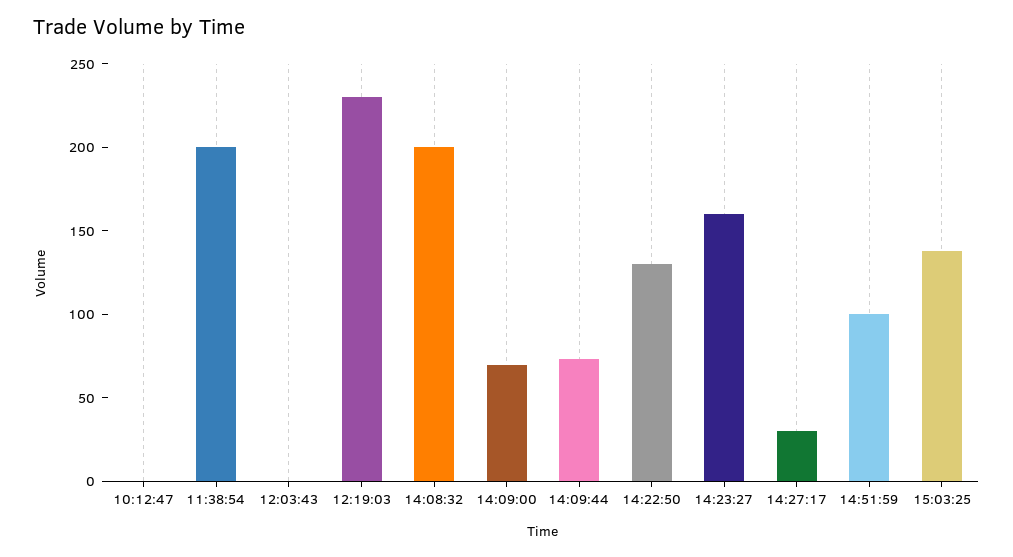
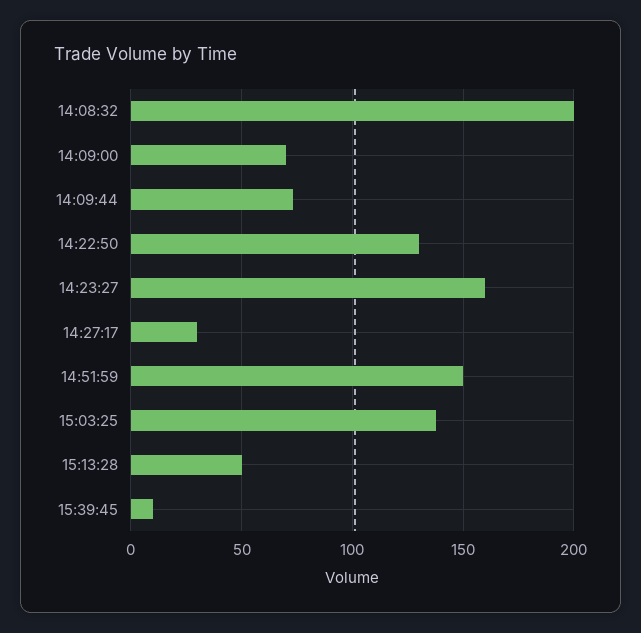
10:12:47: 0 -> none
11:38:54: 200 -> none
12:03:43: 0 -> none
12:19:03: 230 -> none
14:51:59: 100 -> 150
15:13:28: none -> 50
15:39:45: none -> 10

